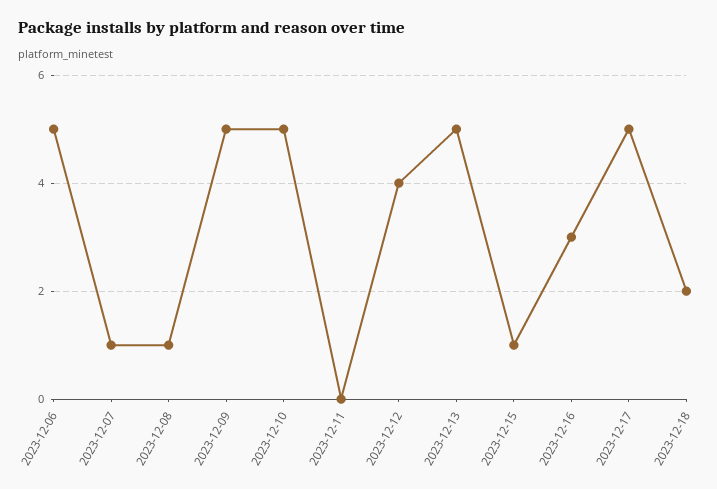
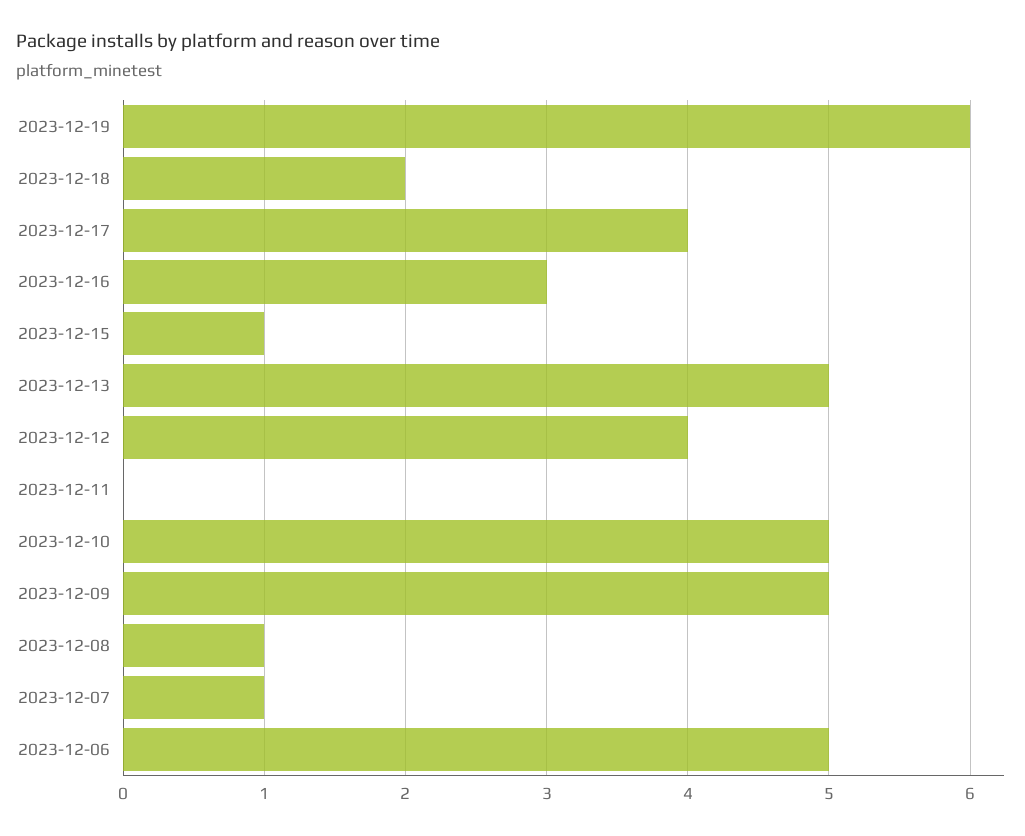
2023-12-17: 5 -> 4
2023-12-19: none -> 6

